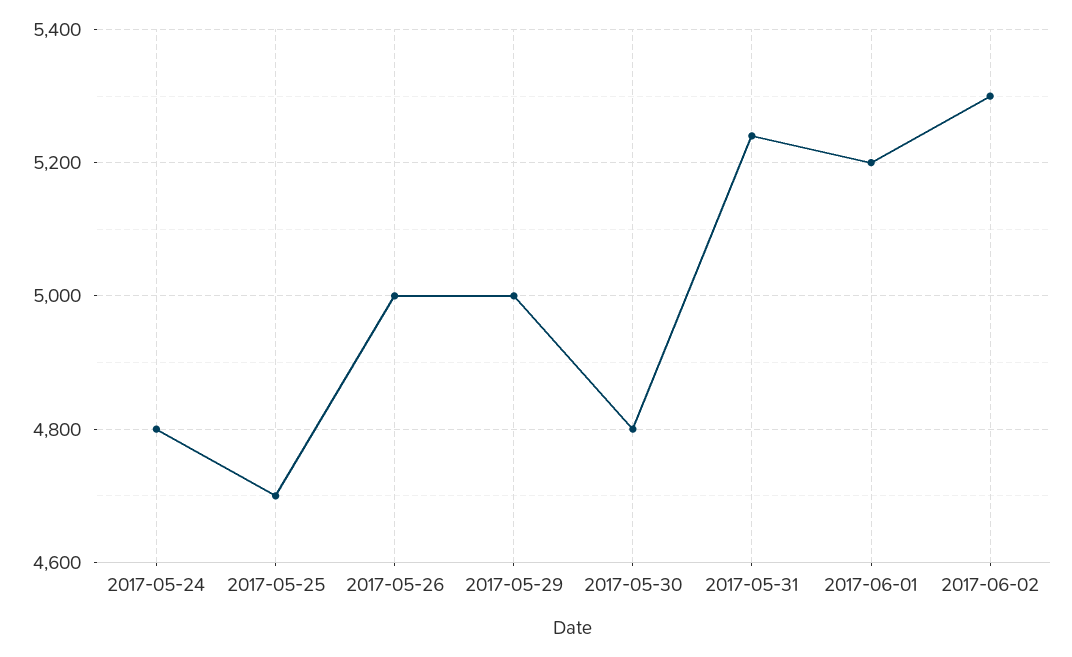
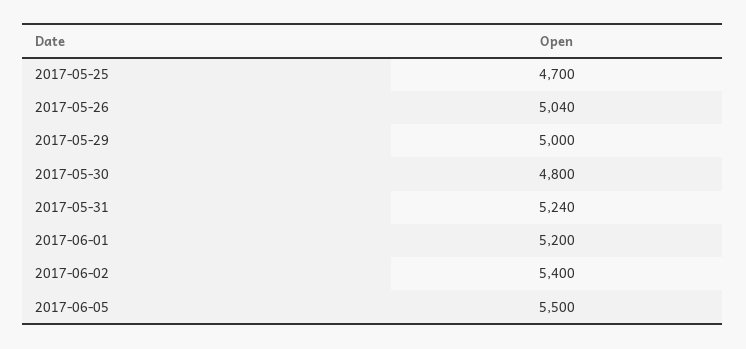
2017-05-24: 4800 -> none
2017-05-26: 5000 -> 5040
2017-06-02: 5300 -> 5400
2017-06-05: none -> 5500

